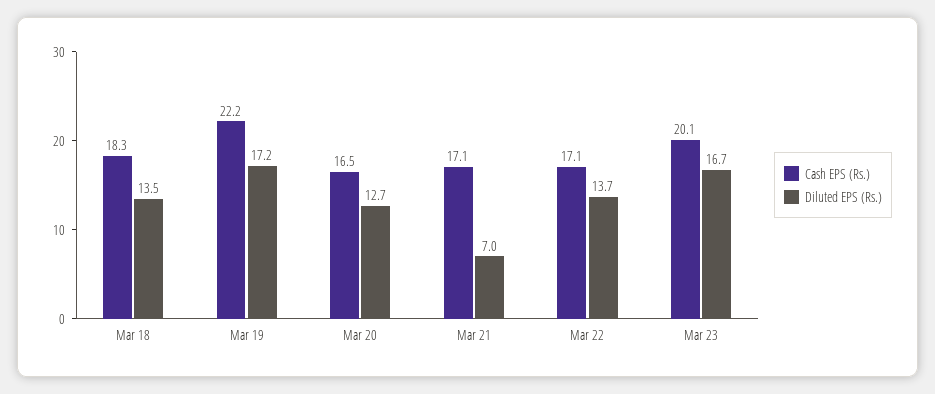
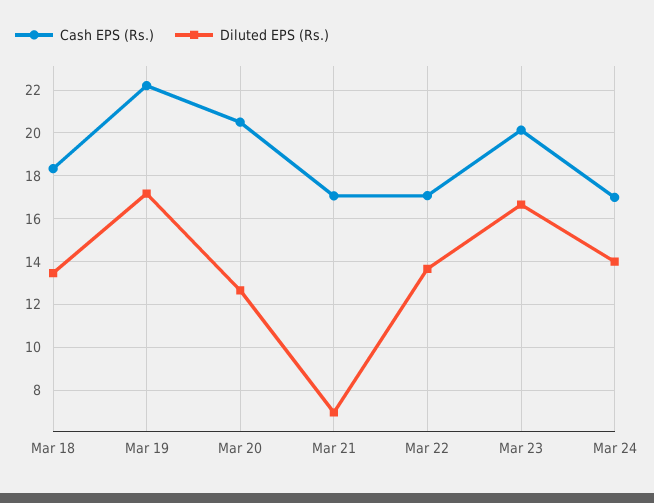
Cash EPS (Rs.), Mar 20: 16.5 -> 20.5
Cash EPS (Rs.), Mar 24: none -> 17
Diluted EPS (Rs.), Mar 24: none -> 14

